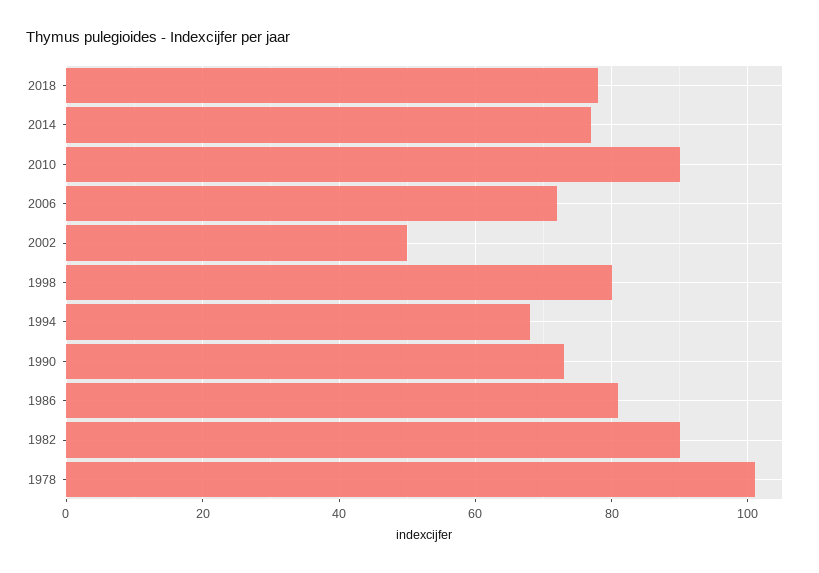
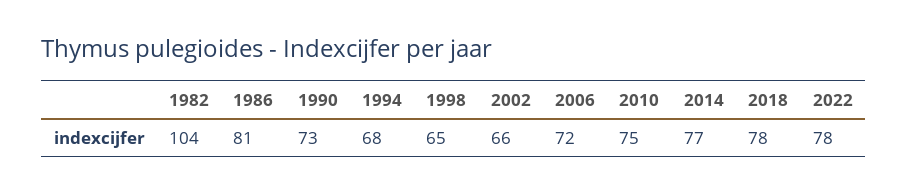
2010: 90 -> 75
2002: 50 -> 66
1998: 80 -> 65
1982: 90 -> 104
1978: 100 -> none
2022: none -> 78

